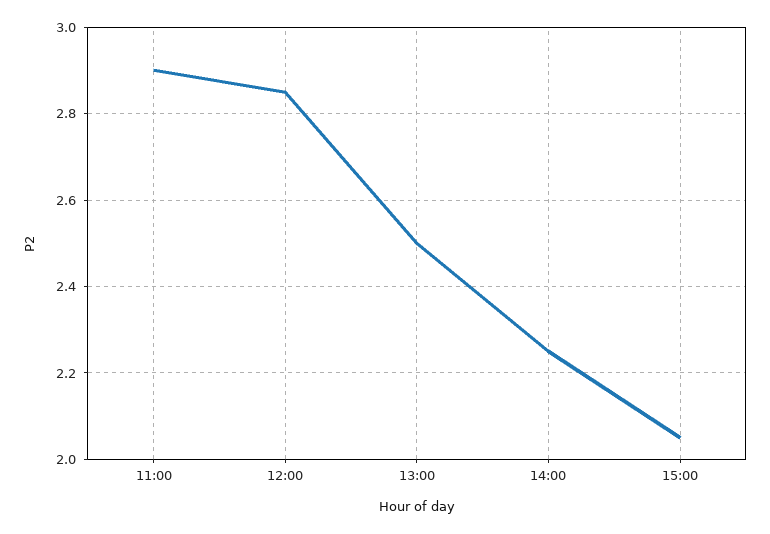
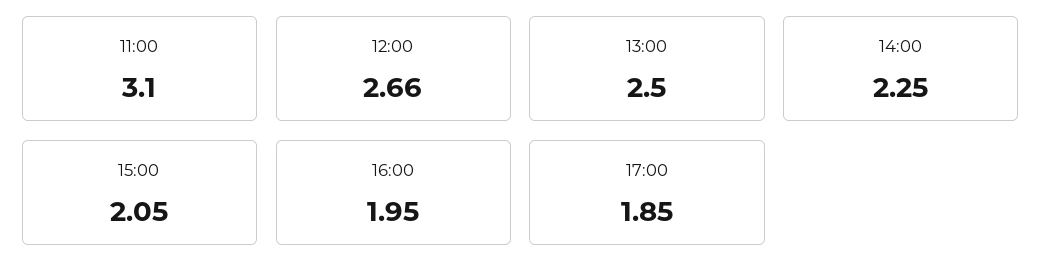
11:00: 2.9 -> 3.1
12:00: 2.85 -> 2.66
16:00: none -> 1.95
17:00: none -> 1.85

